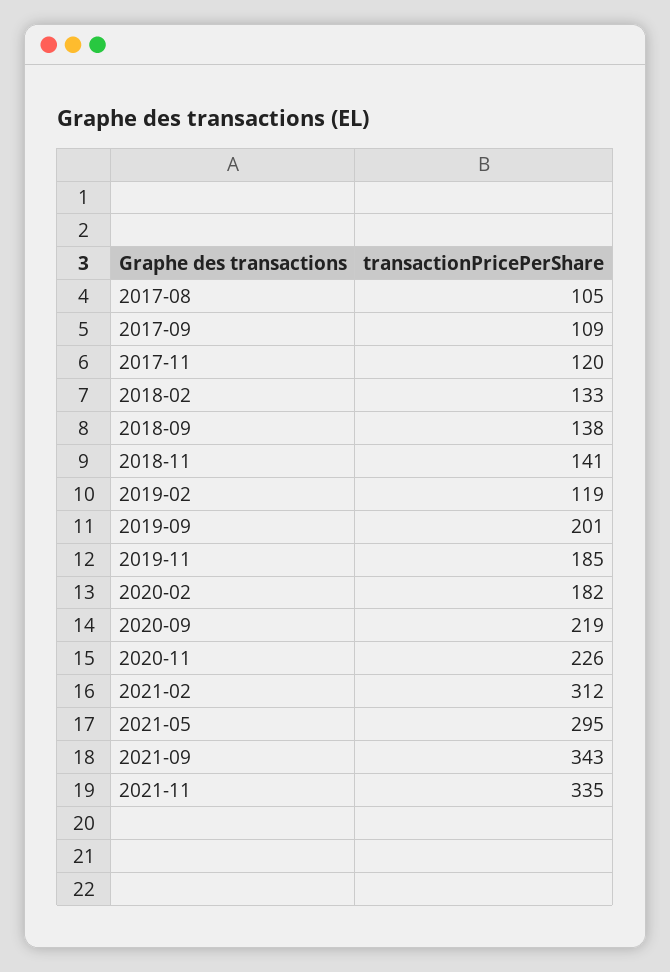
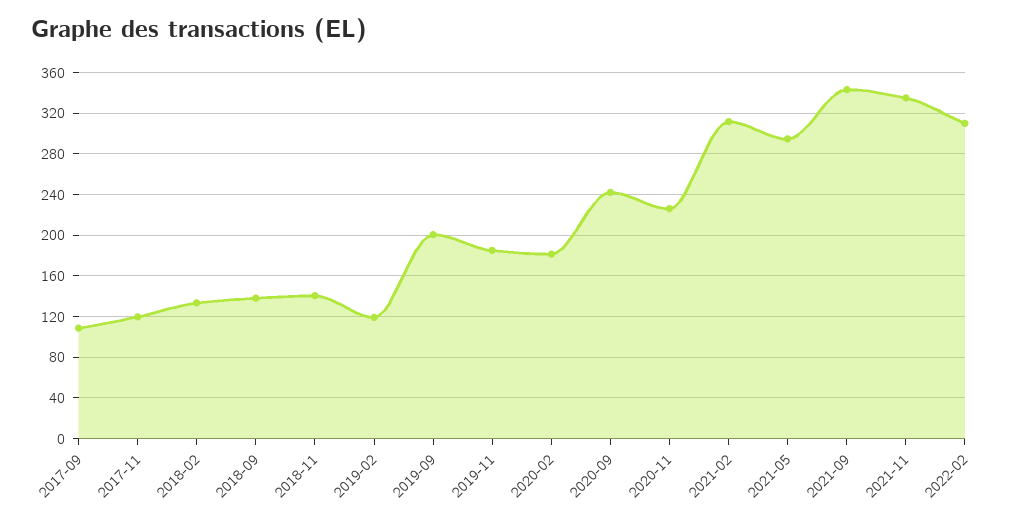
2017-08: 105 -> none
2020-09: 219 -> 240
2022-02: none -> 310

